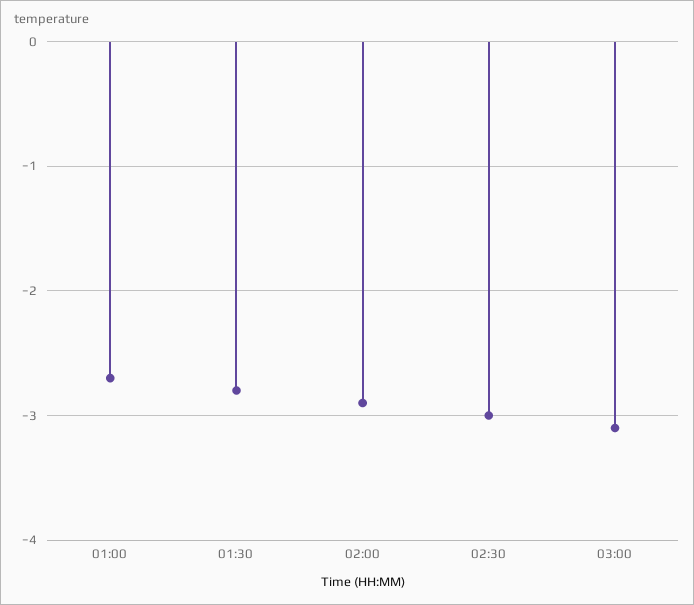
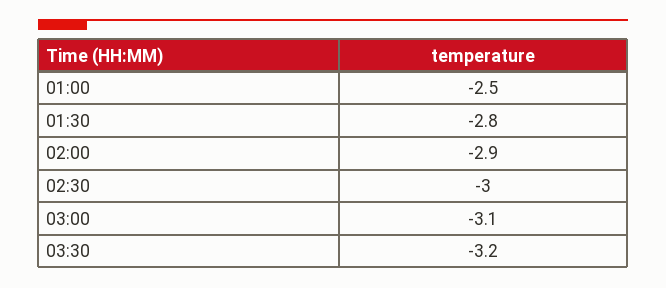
01:00: -2.7 -> -2.5
03:30: none -> -3.2

